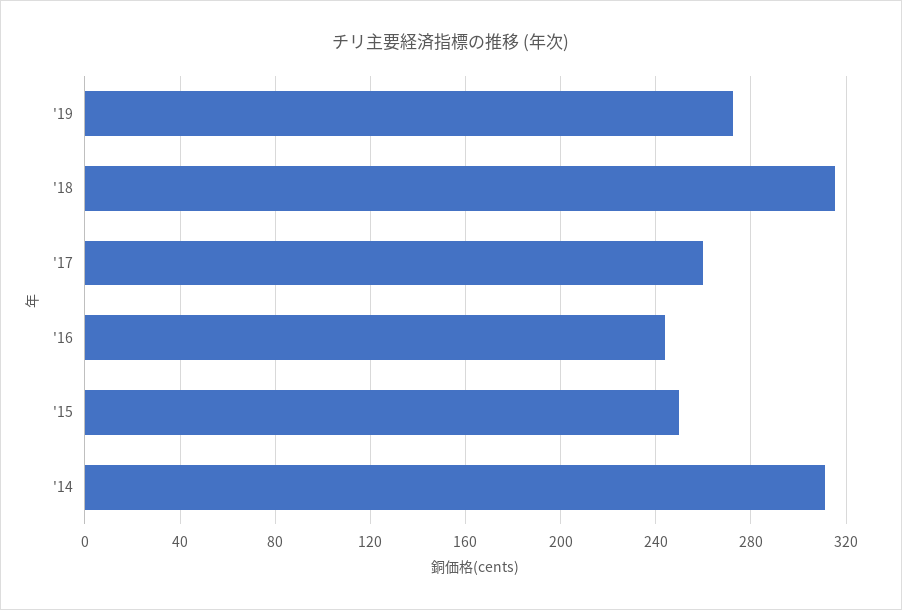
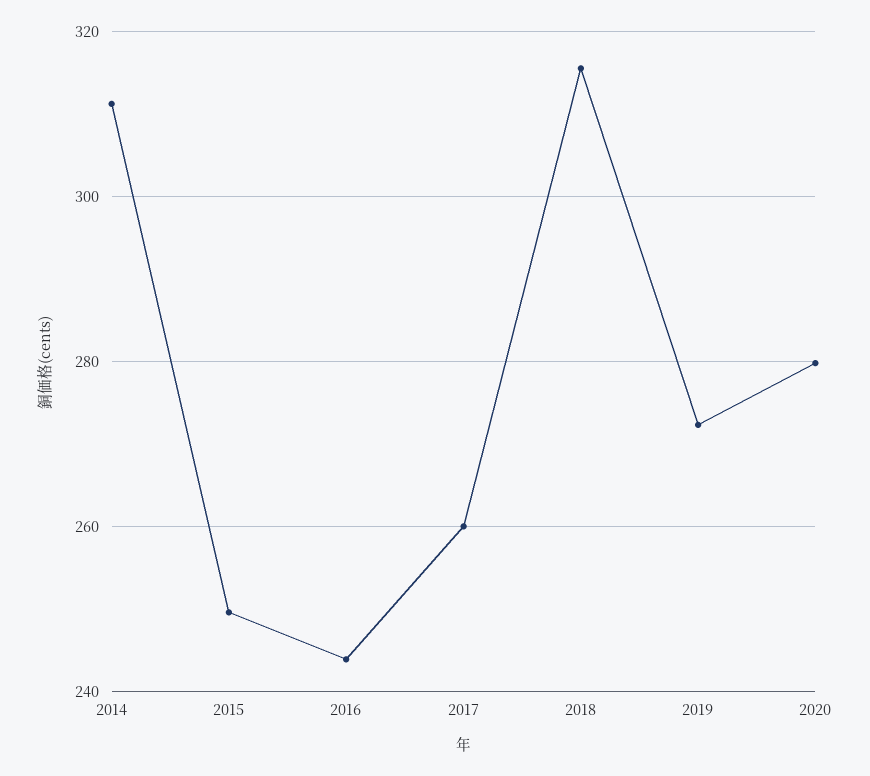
2020: none -> 280

